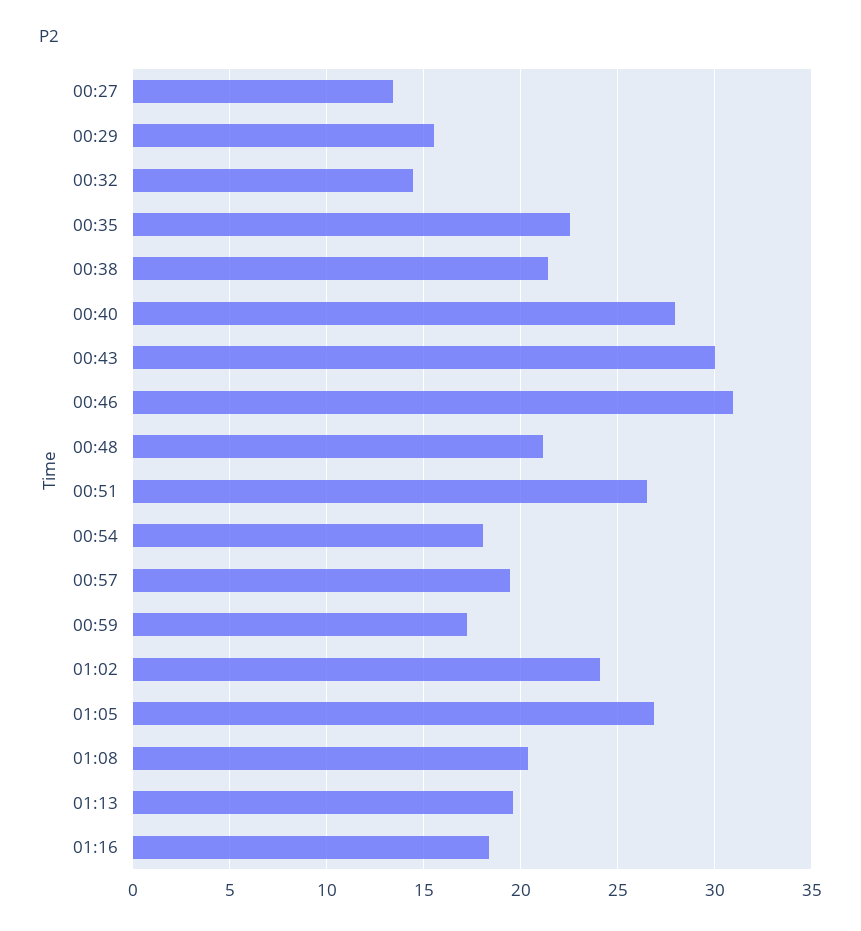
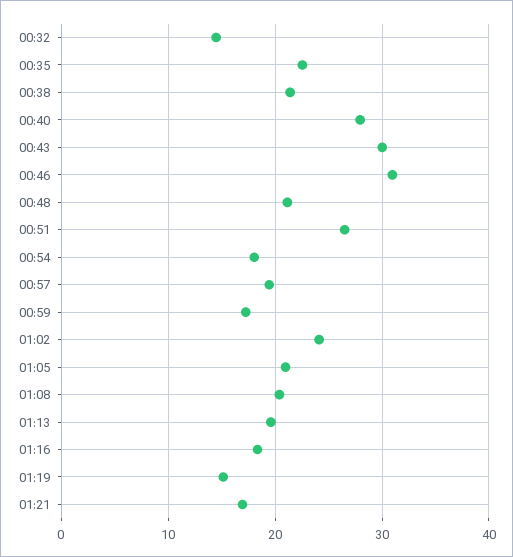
00:27: 13.5 -> none
00:29: 15.5 -> none
01:05: 27 -> 21
01:19: none -> 15
01:21: none -> 17

